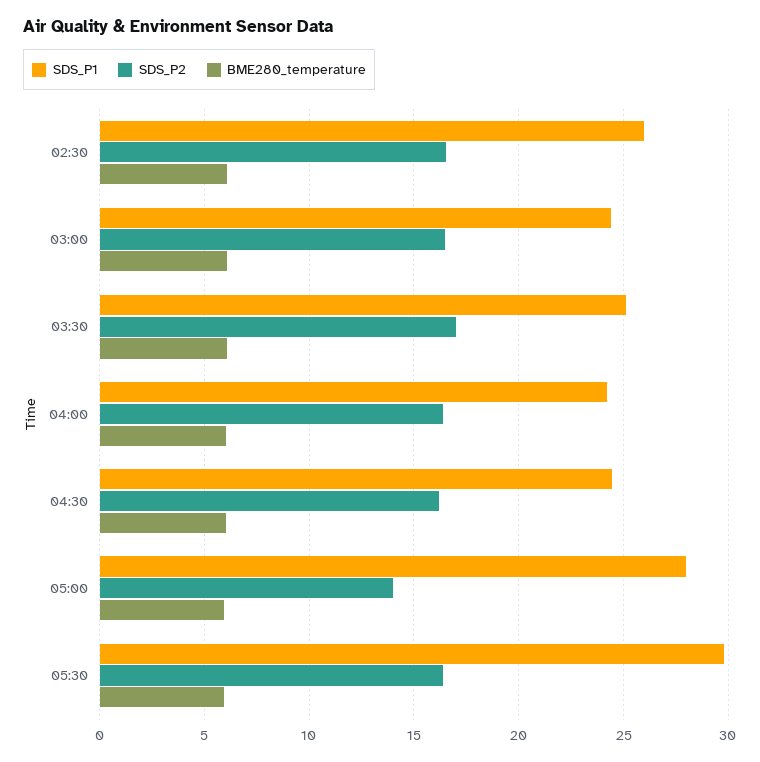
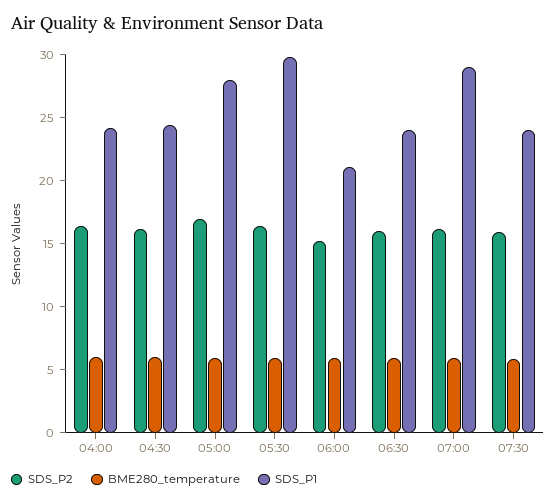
SDS_P1, 02:30: 26 -> none
SDS_P2, 02:30: 16.5 -> none
BME280_temperature, 02:30: 6 -> none
SDS_P1, 03:00: 24.5 -> none
SDS_P2, 03:00: 16.5 -> none
BME280_temperature, 03:00: 6 -> none
SDS_P1, 03:30: 25 -> none
SDS_P2, 03:30: 17 -> none
BME280_temperature, 03:30: 6 -> none
SDS_P2, 05:00: 14 -> 17
SDS_P2, 06:00: none -> 15
BME280_temperature, 06:00: none -> 6
SDS_P1, 06:00: none -> 21
SDS_P2, 06:30: none -> 16
BME280_temperature, 06:30: none -> 6
SDS_P1, 06:30: none -> 24
SDS_P2, 07:00: none -> 16
BME280_temperature, 07:00: none -> 6
SDS_P1, 07:00: none -> 29
SDS_P2, 07:30: none -> 16
BME280_temperature, 07:30: none -> 6
SDS_P1, 07:30: none -> 24

